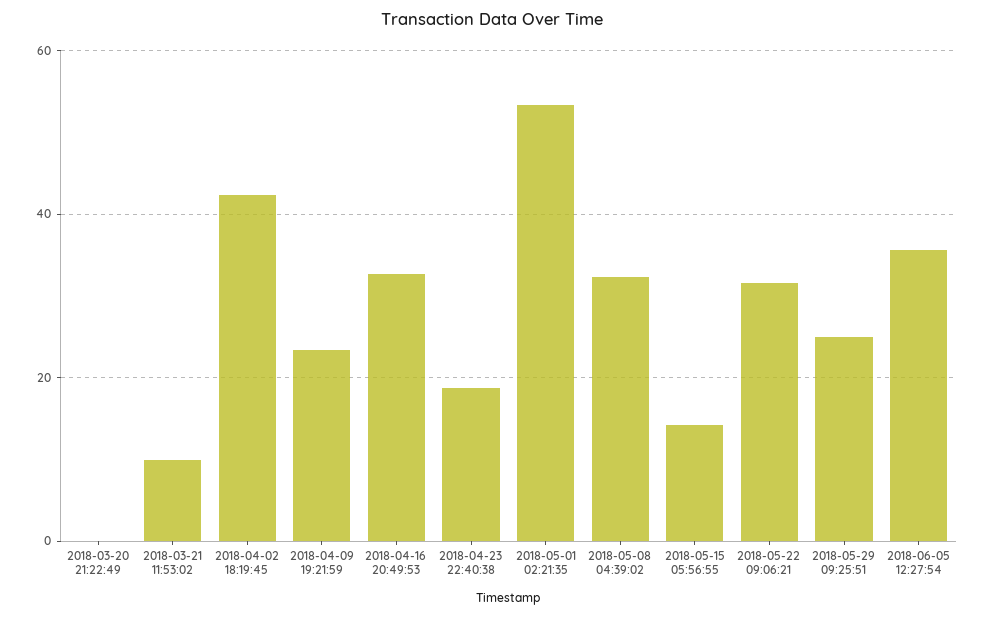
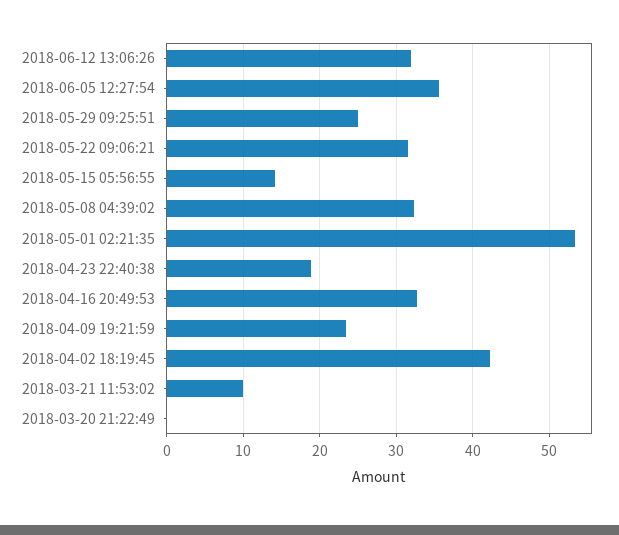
2018-06-12 13:06:26: none -> 32

